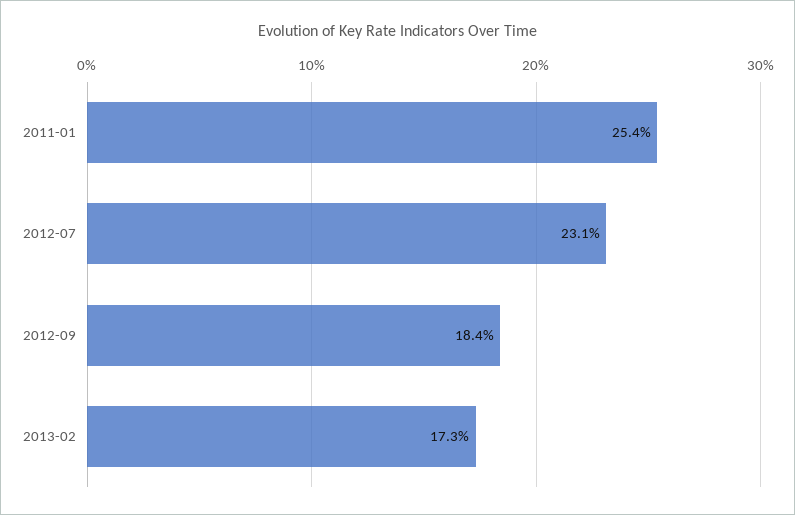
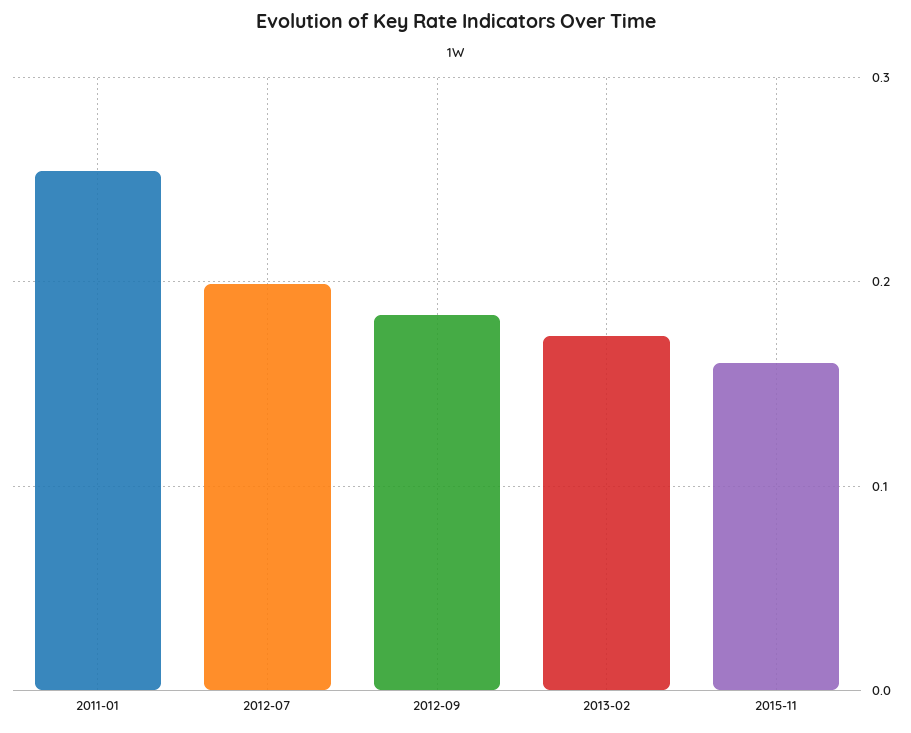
2012-07: 0.231 -> 0.2
2015-11: none -> 0.16

